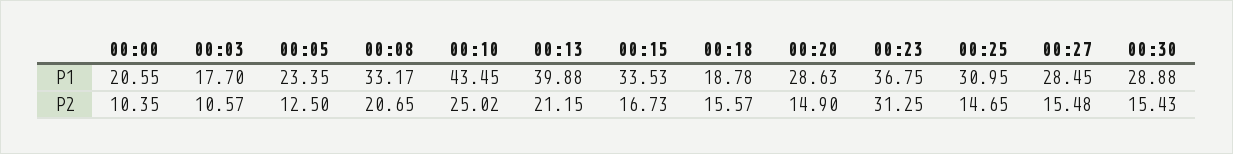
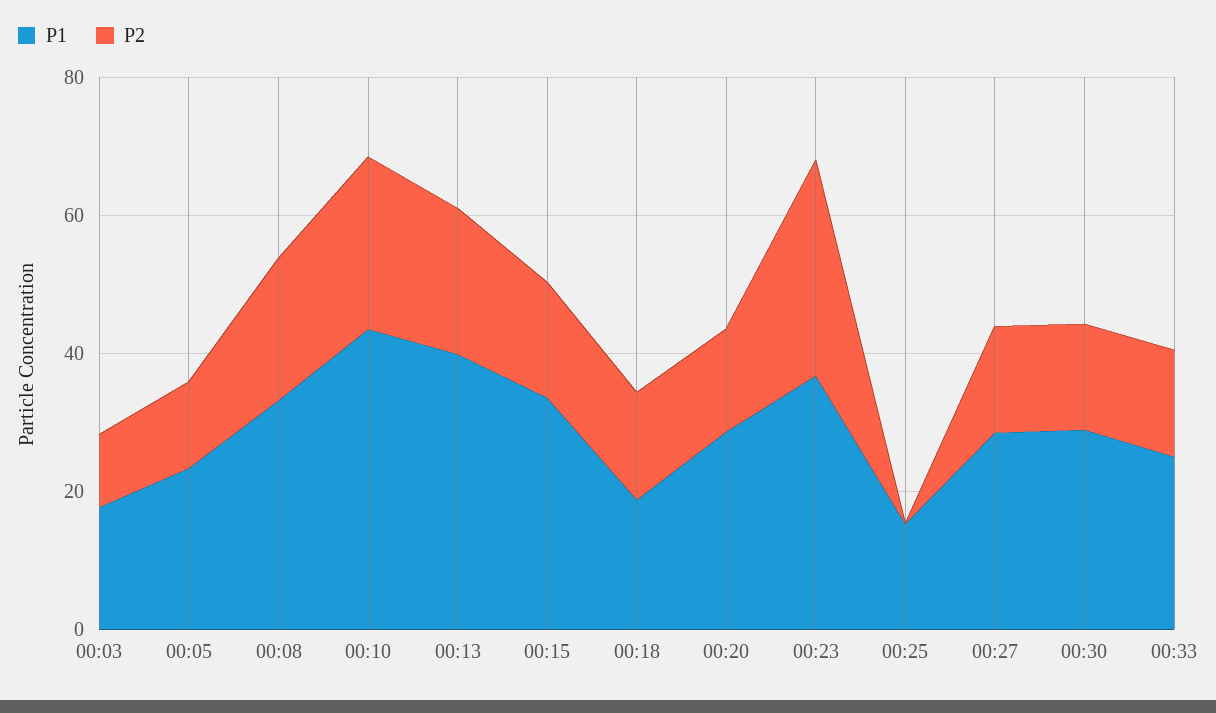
P1, 00:00: 20.55 -> none
P1, 00:25: 30.95 -> 15
P2, 00:00: 10.35 -> none
P2, 00:25: 14.65 -> 0
P1, 00:33: none -> 25
P2, 00:33: none -> 15

